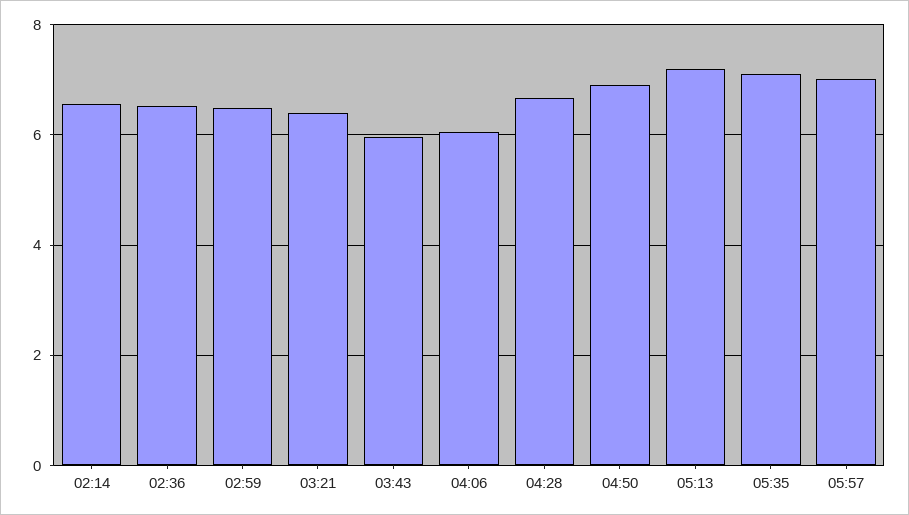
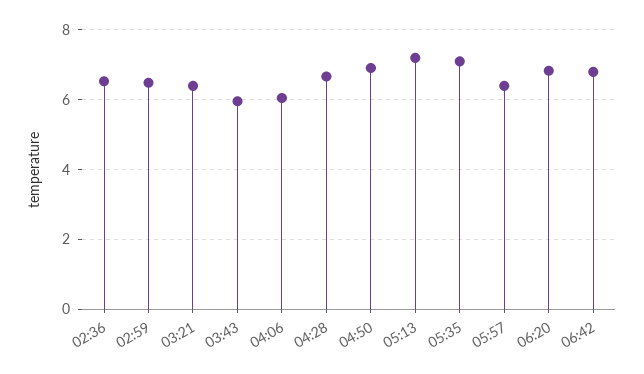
02:14: 6.6 -> none
05:57: 7 -> 6.4
06:20: none -> 6.8
06:42: none -> 6.8

